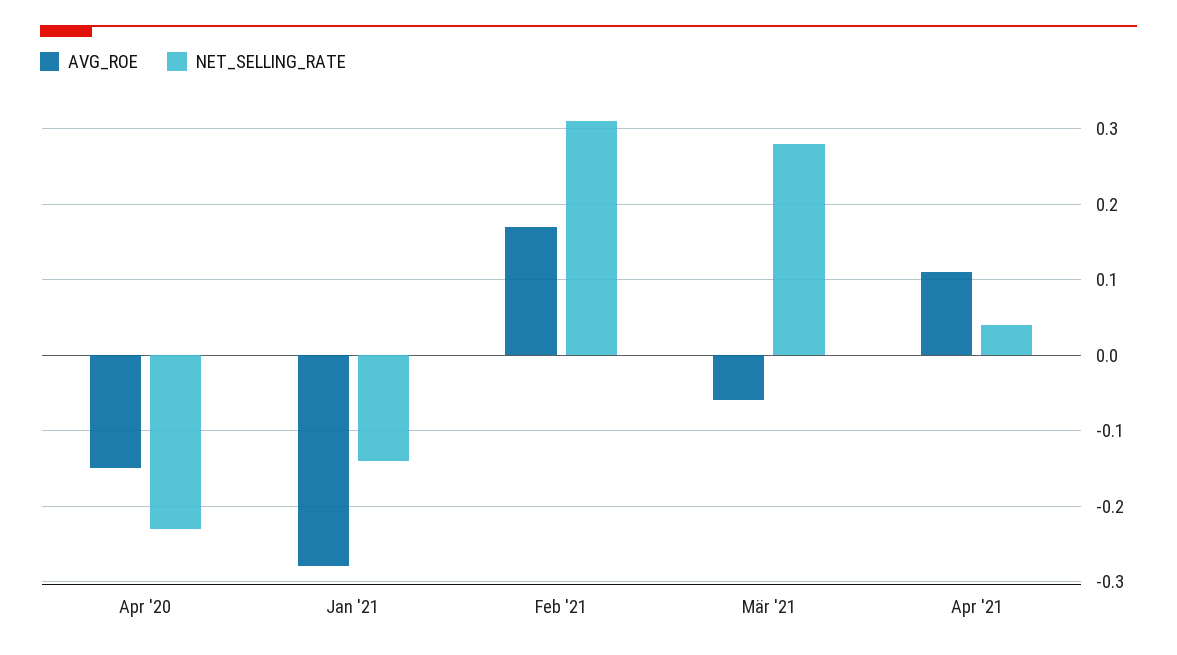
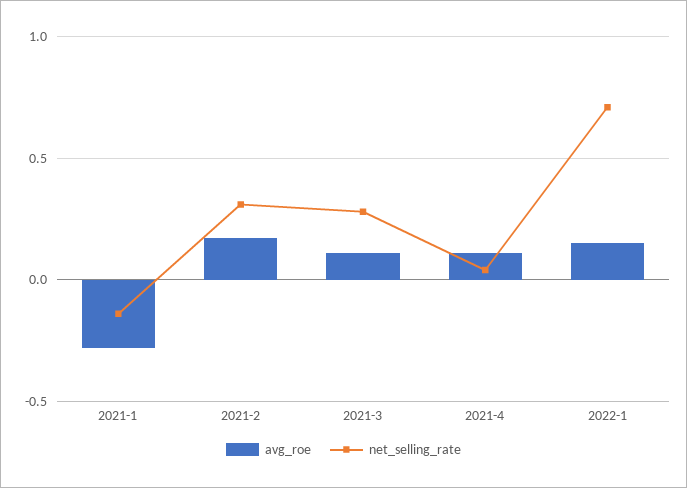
AVG_ROE, Apr '20: -0.15 -> none
NET_SELLING_RATE, Apr '20: -0.23 -> none
AVG_ROE, Mär '21: -0.06 -> 0.1
AVG_ROE, 2022-1: none -> 0.15
NET_SELLING_RATE, 2022-1: none -> 0.7

